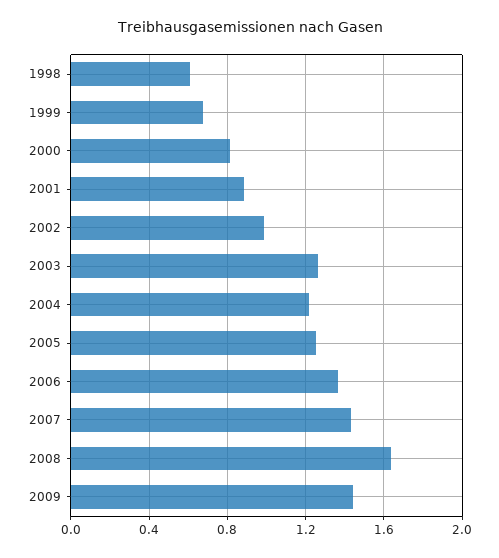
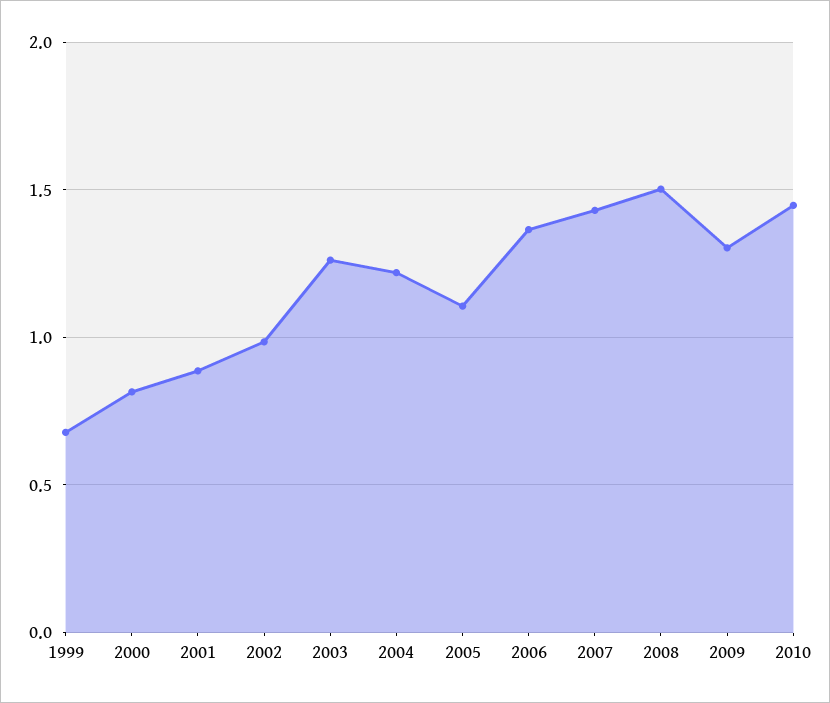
1998: 0.6 -> none
2005: 1.25 -> 1.1
2008: 1.65 -> 1.5
2009: 1.45 -> 1.3
2010: none -> 1.45

